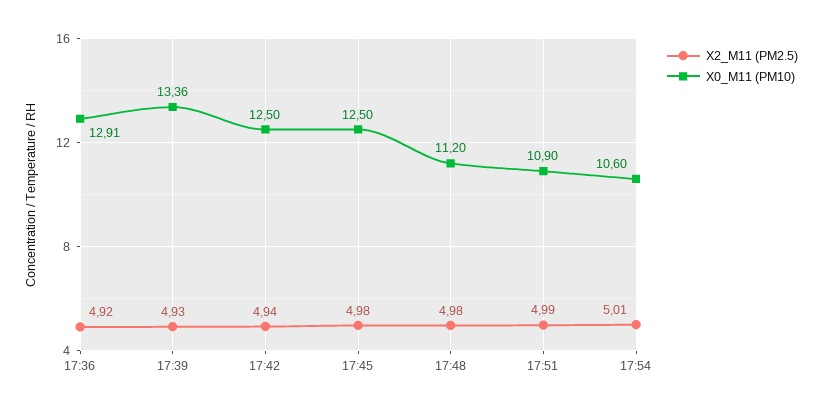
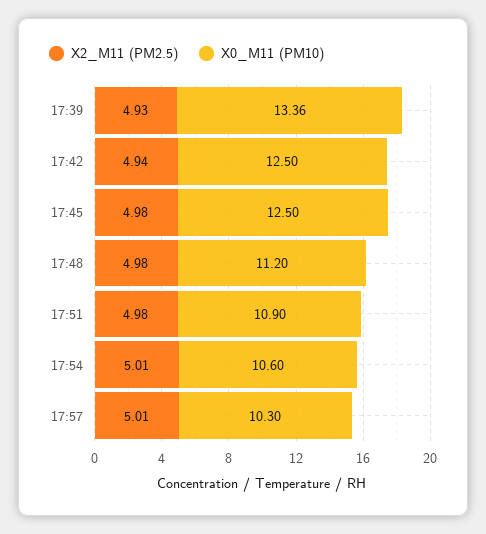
X2_M11 (PM2.5), 17:36: 4.92 -> none
X0_M11 (PM10), 17:36: 12.91 -> none
X2_M11 (PM2.5), 17:51: 4.99 -> 4.98
X2_M11 (PM2.5), 17:57: none -> 5.01
X0_M11 (PM10), 17:57: none -> 10.3

